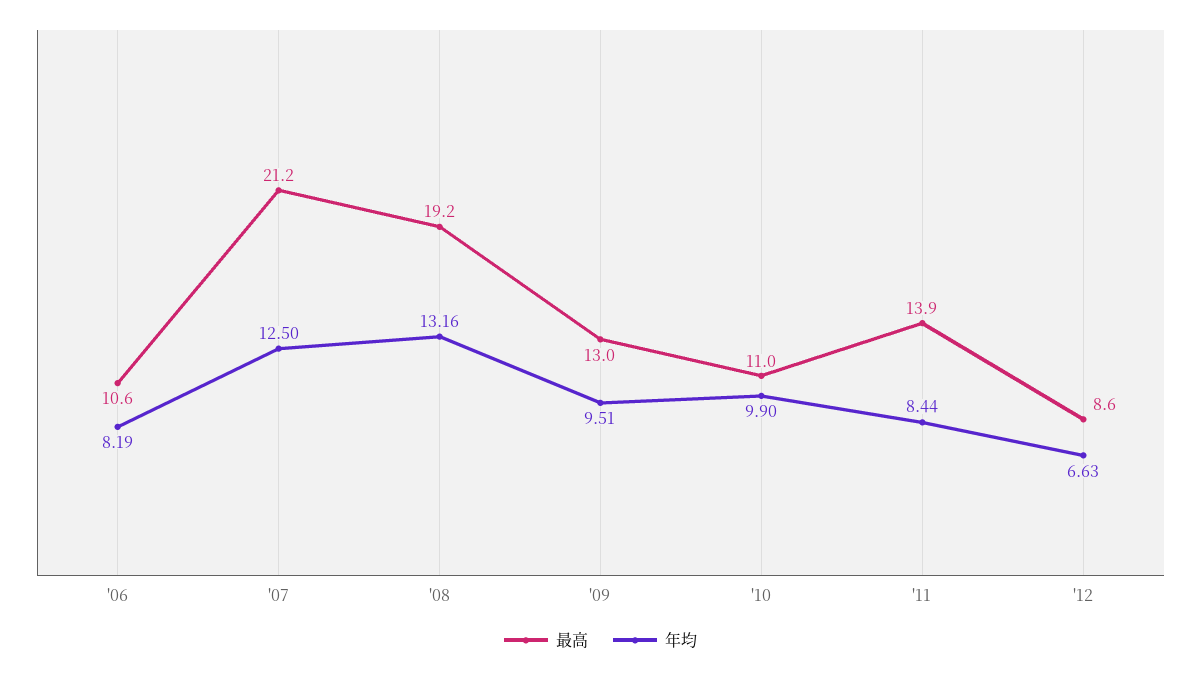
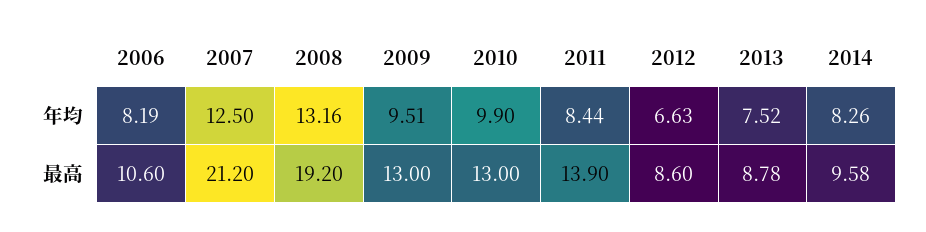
最高, '10: 11 -> 13
年均, 2013: none -> 7.52
年均, 2014: none -> 8.26
最高, 2013: none -> 8.78
最高, 2014: none -> 9.58

